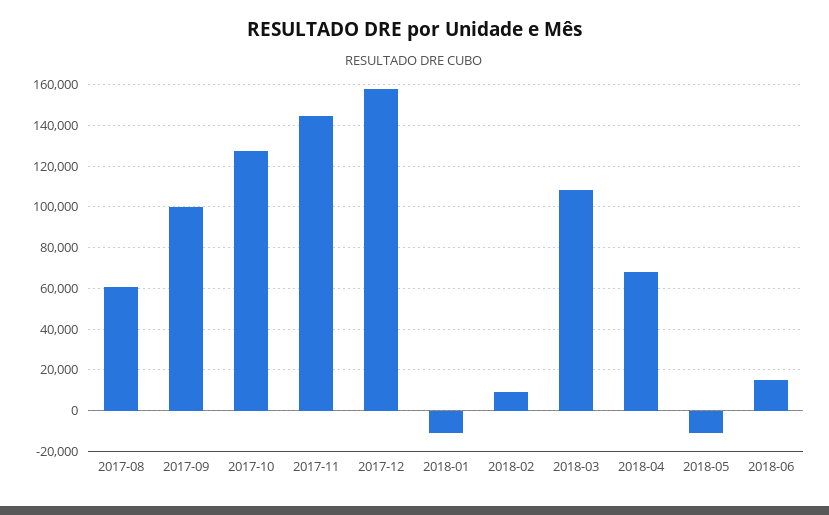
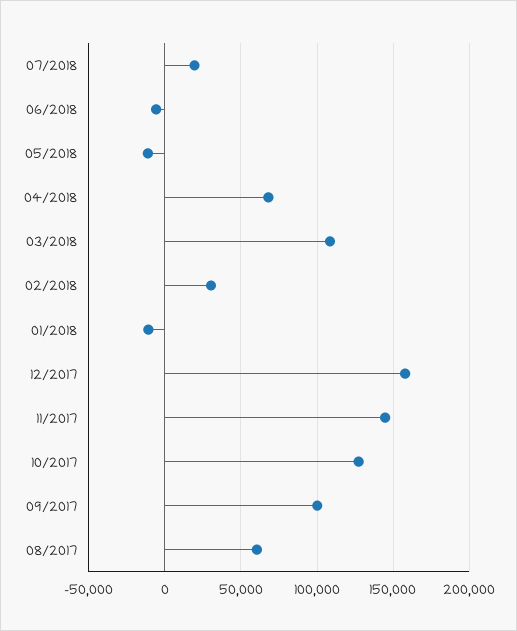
2018-02: 10000 -> 30000
2018-06: 15000 -> -5000
07/2018: none -> 20000

